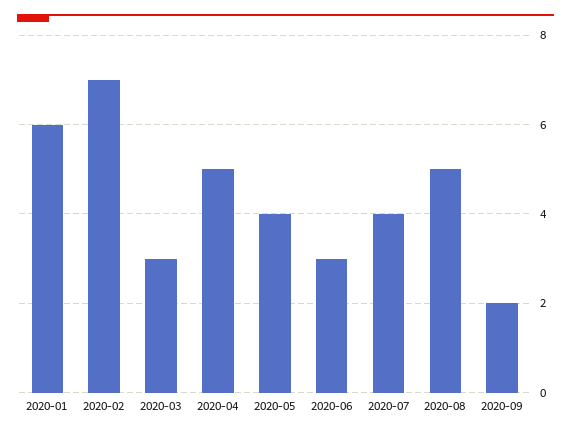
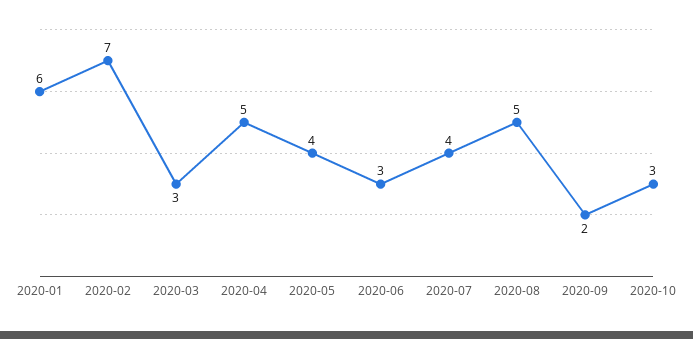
2020-10: none -> 3

